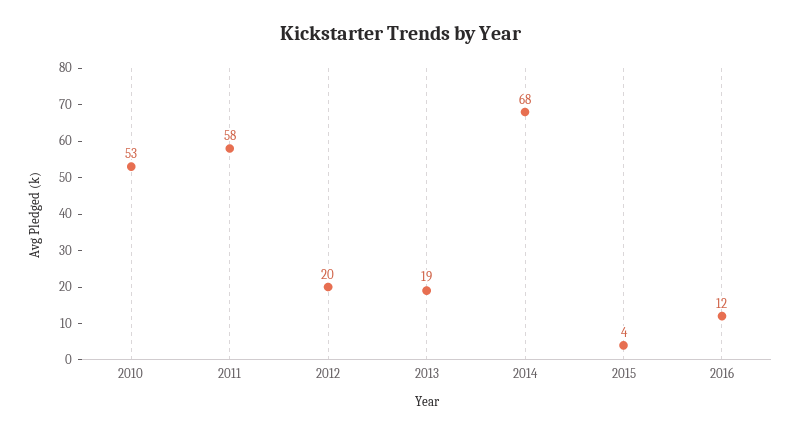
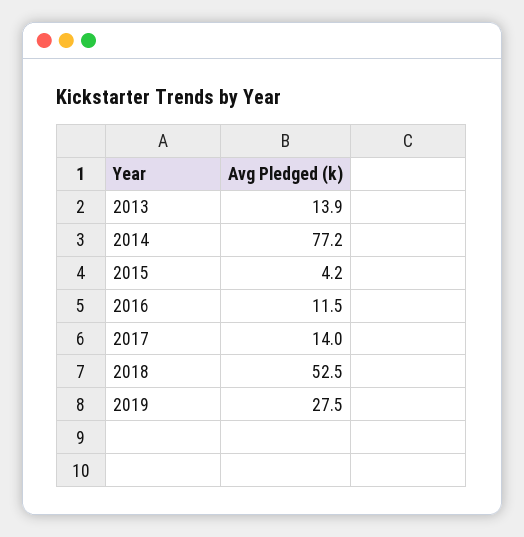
2010: 53 -> none
2011: 58 -> none
2012: 20 -> none
2013: 19 -> 13.9
2014: 68 -> 77.2
2017: none -> 14
2018: none -> 52.5
2019: none -> 27.5

